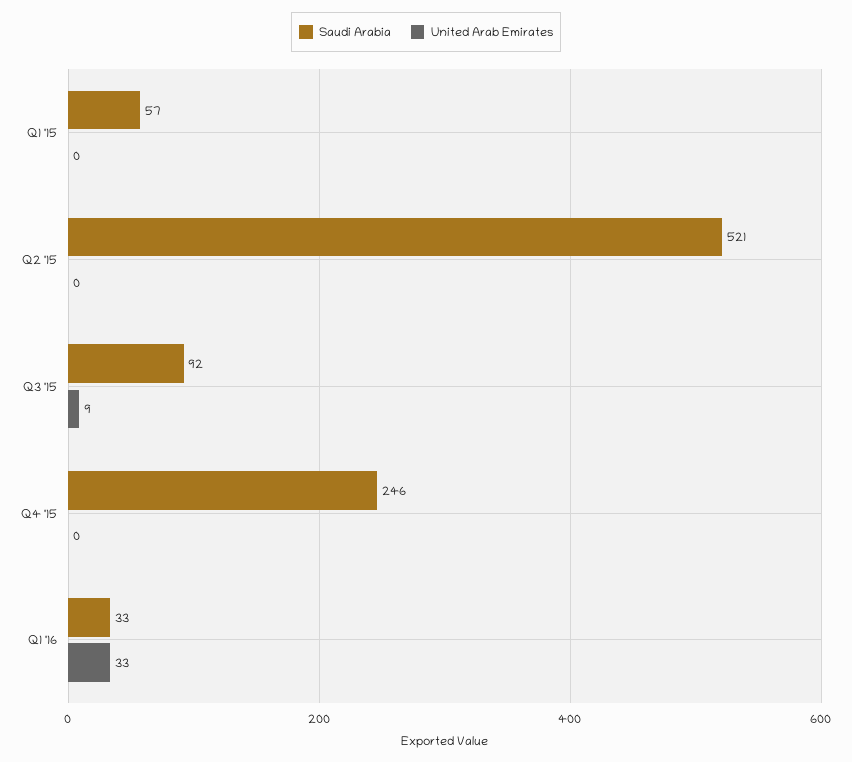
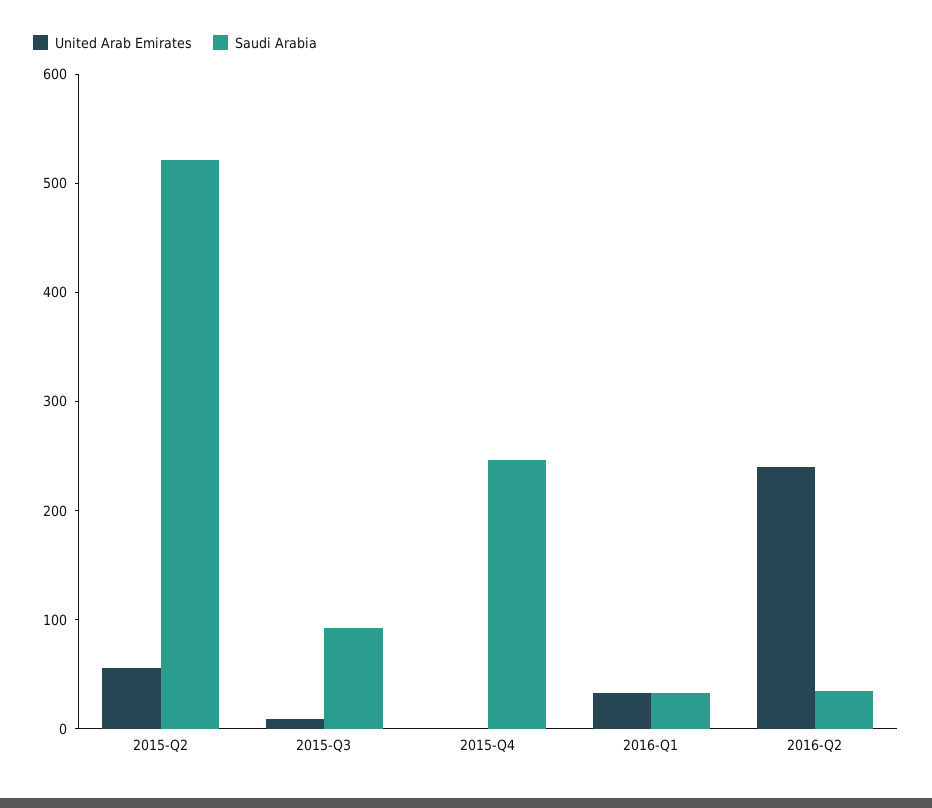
Saudi Arabia, Q1 '15: 57 -> none
United Arab Emirates, Q1 '15: 0 -> none
United Arab Emirates, Q2 '15: 0 -> 60
United Arab Emirates, 2016-Q2: none -> 240
Saudi Arabia, 2016-Q2: none -> 40

